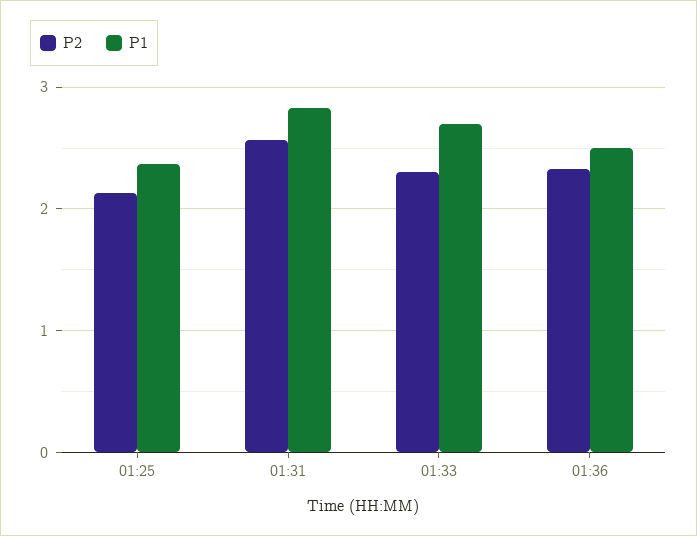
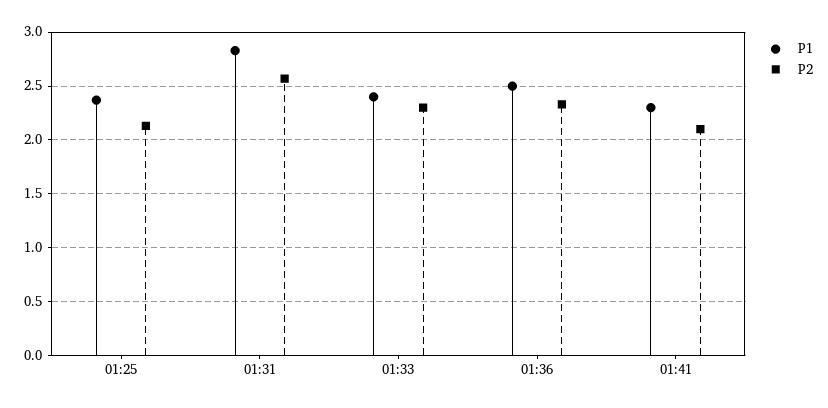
P1, 01:33: 2.7 -> 2.4
P1, 01:41: none -> 2.3
P2, 01:41: none -> 2.1

